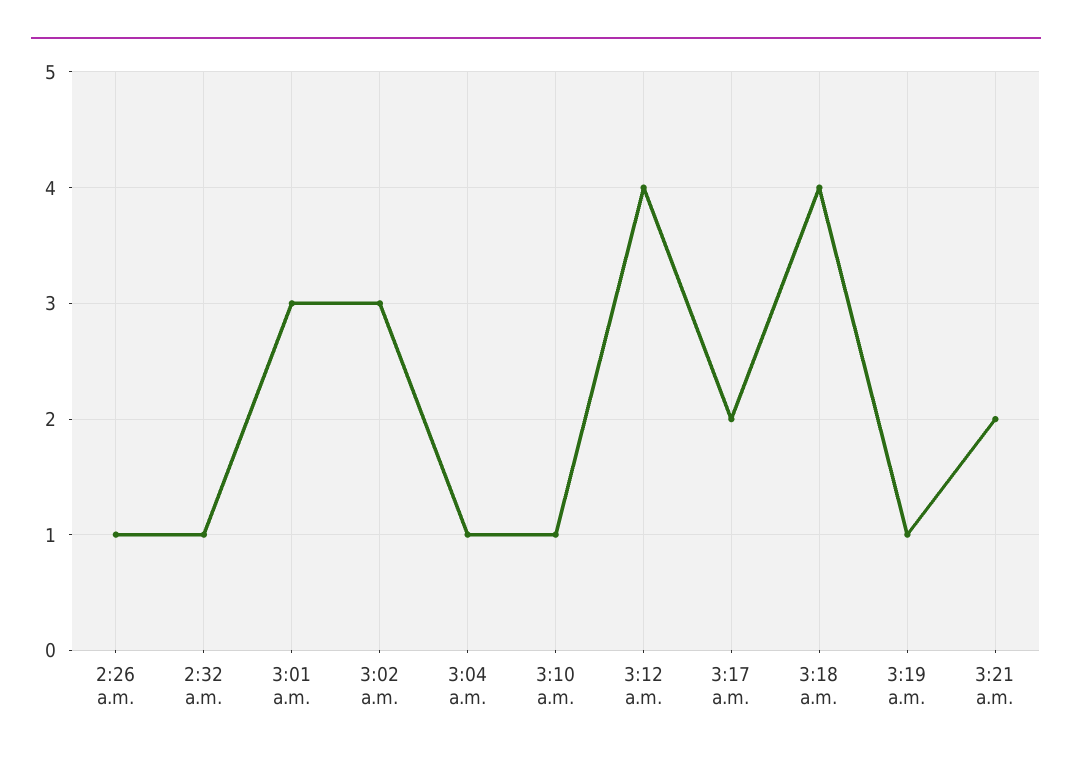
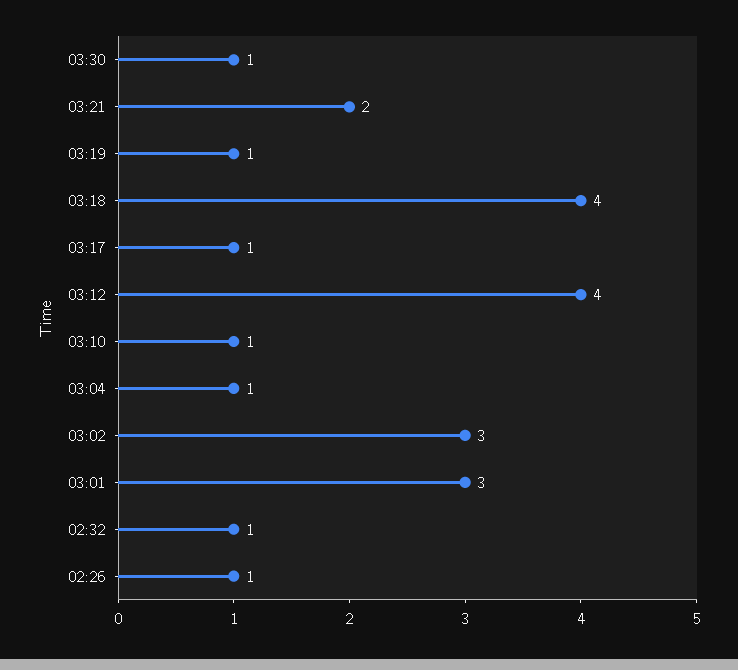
3:17 a.m.: 2 -> 1
03:30: none -> 1

